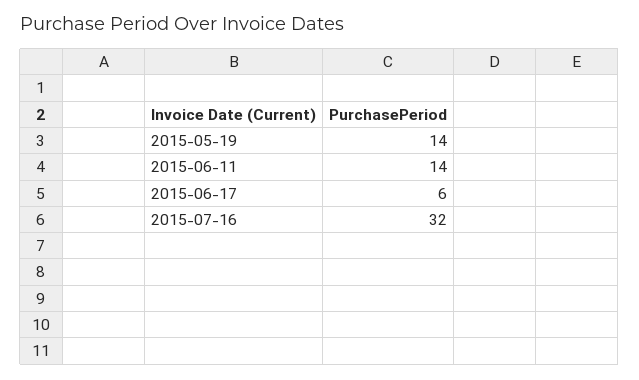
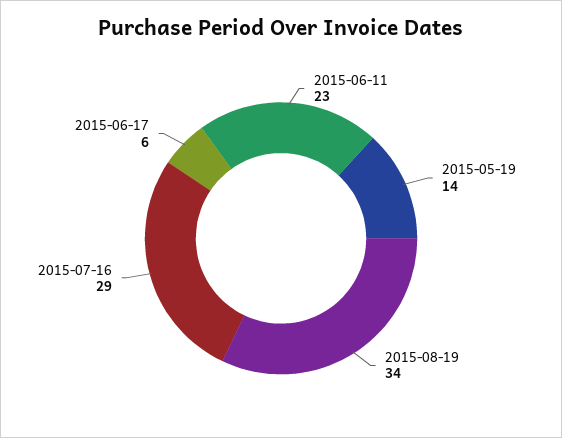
2015-06-11: 14 -> 23
2015-07-16: 32 -> 29
2015-08-19: none -> 34

